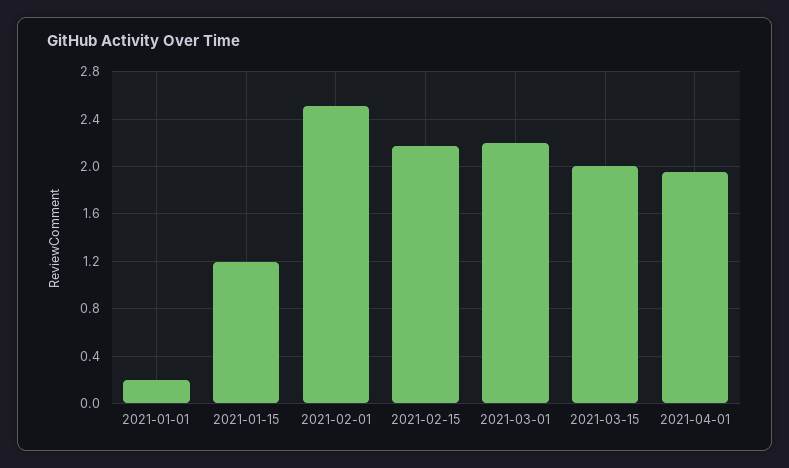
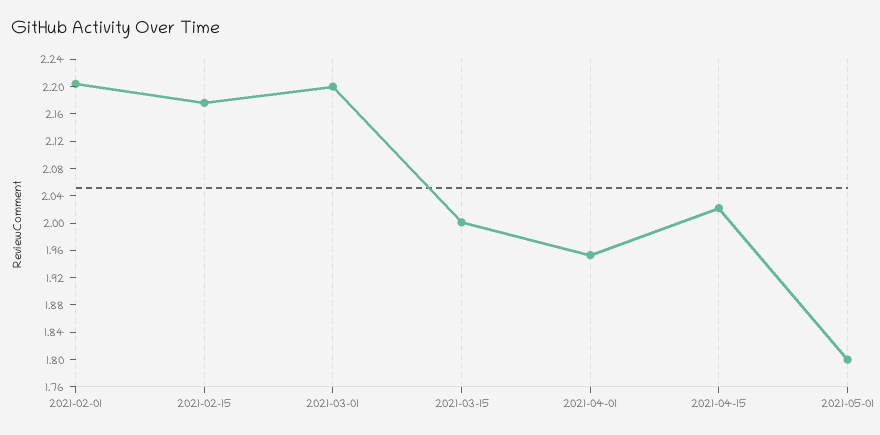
2021-01-01: 0.2 -> none
2021-01-15: 1.2 -> none
2021-02-01: 2.5 -> 2.2
2021-04-15: none -> 2.02
2021-05-01: none -> 1.8

